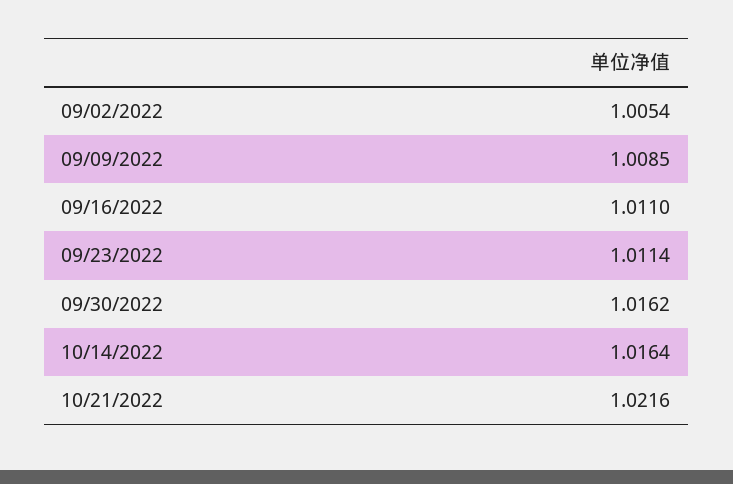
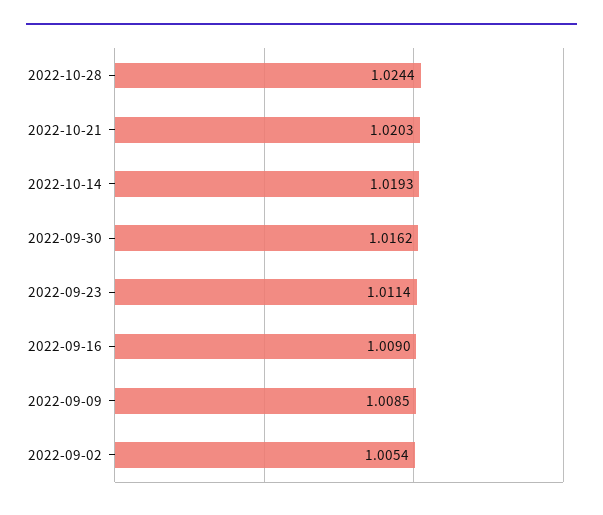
09/16/2022: 1.011 -> 1.009
10/14/2022: 1.0164 -> 1.0193
10/21/2022: 1.0216 -> 1.0203
2022-10-28: none -> 1.0244

